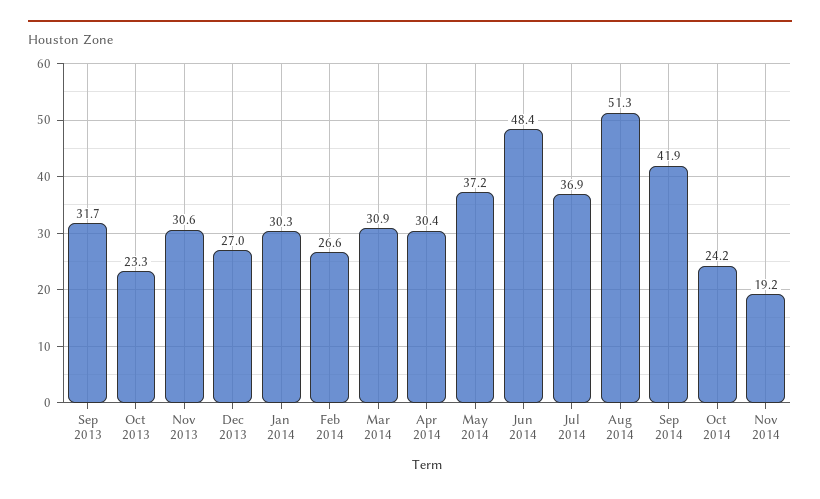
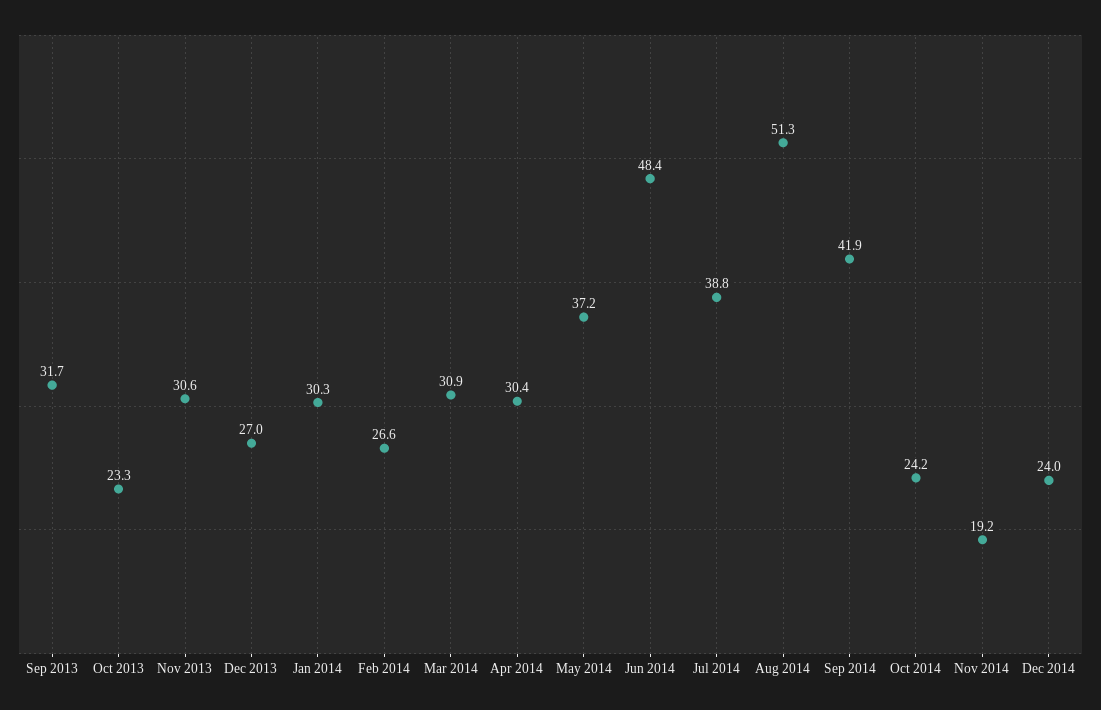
Jul 2014: 36.9 -> 38.8
Dec 2014: none -> 24

